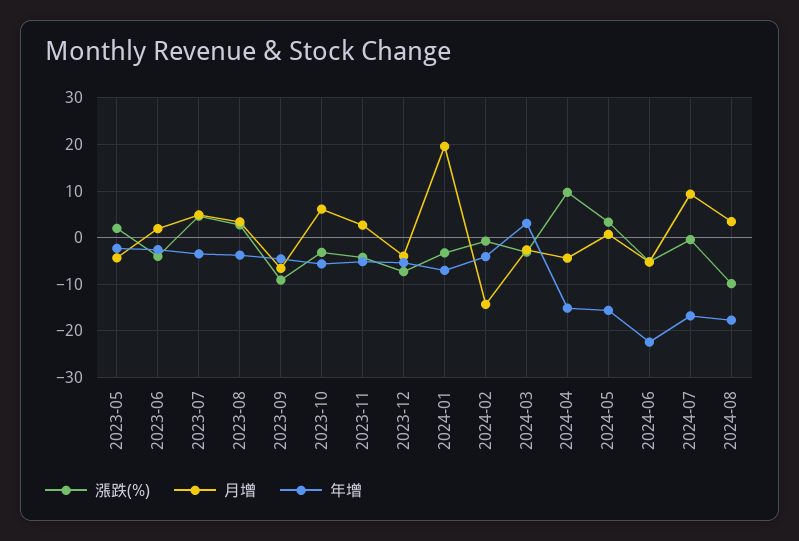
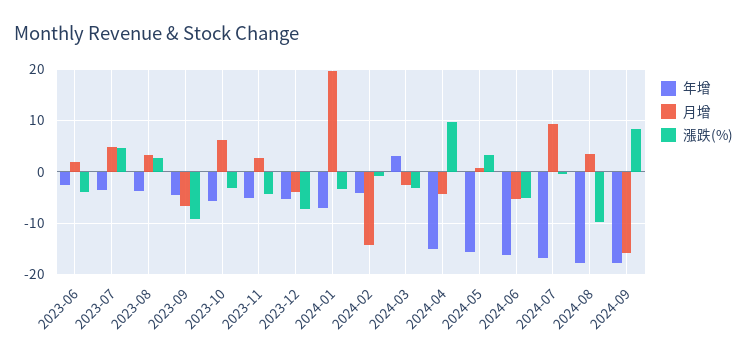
漲跌(%), 2023-05: 2 -> none
月增, 2023-05: -4 -> none
年增, 2023-05: -2 -> none
年增, 2024-06: -22 -> -16
年增, 2024-09: none -> -18
月增, 2024-09: none -> -16
漲跌(%), 2024-09: none -> 8

